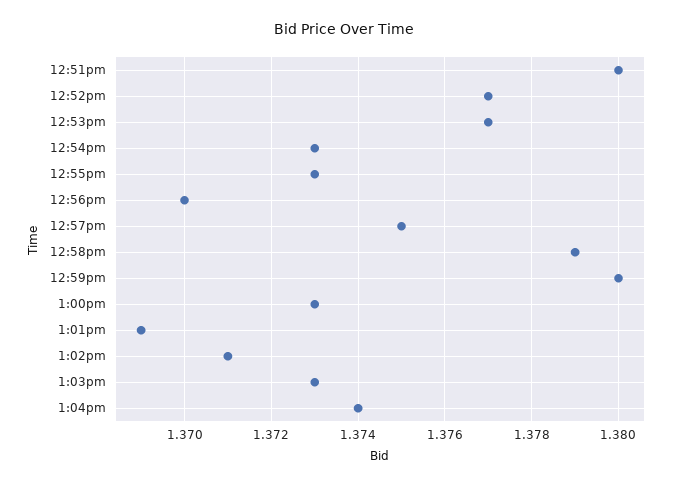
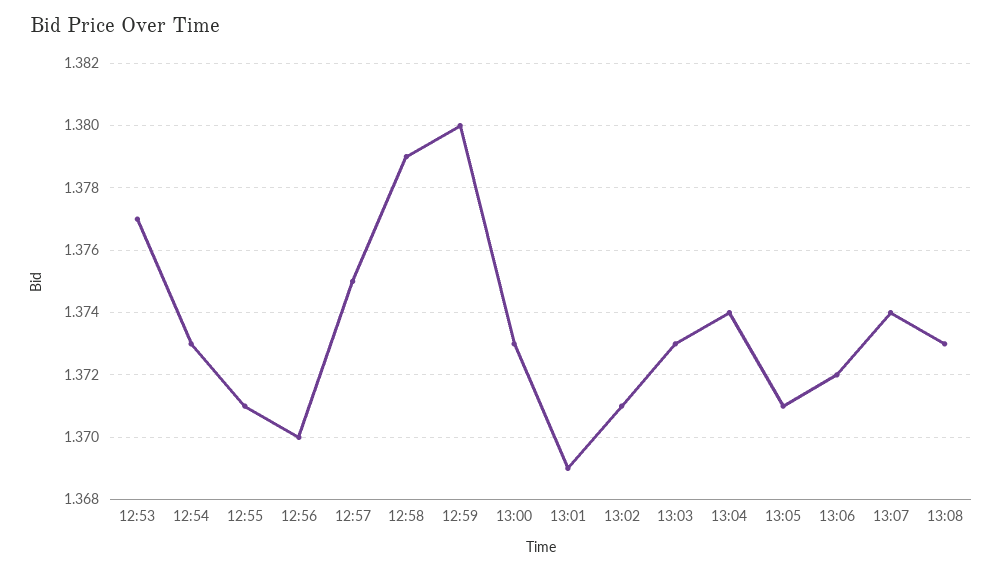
12:51pm: 1.38 -> none
12:52pm: 1.377 -> none
12:55pm: 1.373 -> 1.371
13:05: none -> 1.371
13:06: none -> 1.372
13:07: none -> 1.374
13:08: none -> 1.373

